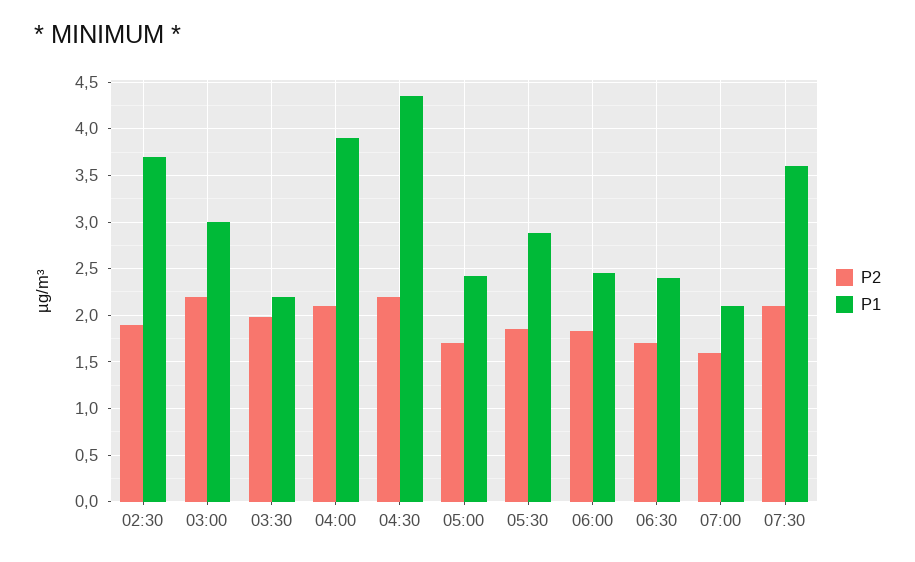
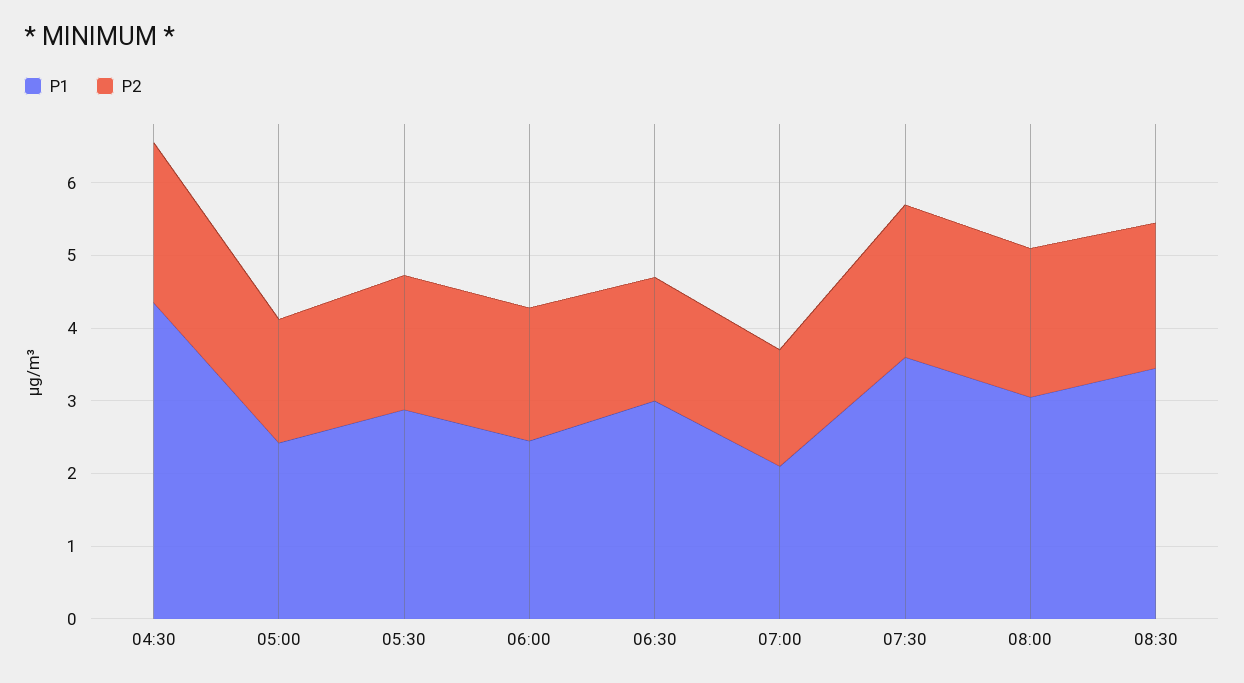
P2, 02:30: 1.9 -> none
P1, 02:30: 3.7 -> none
P2, 03:00: 2.2 -> none
P1, 03:00: 3 -> none
P2, 03:30: 2 -> none
P1, 03:30: 2.2 -> none
P2, 04:00: 2.1 -> none
P1, 04:00: 3.9 -> none
P1, 06:30: 2.4 -> 3
P1, 08:00: none -> 3
P2, 08:00: none -> 2
P1, 08:30: none -> 3.4
P2, 08:30: none -> 2

